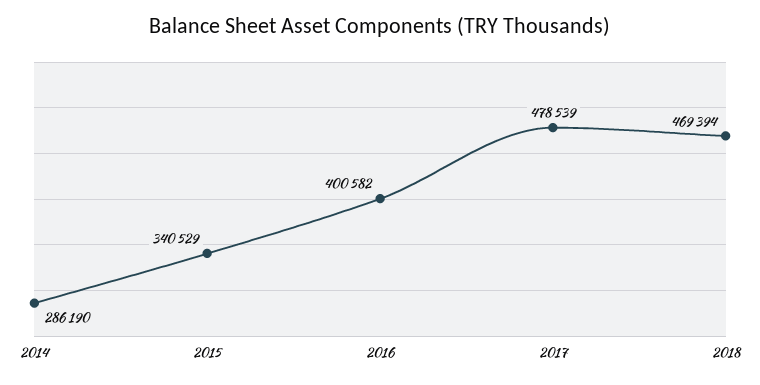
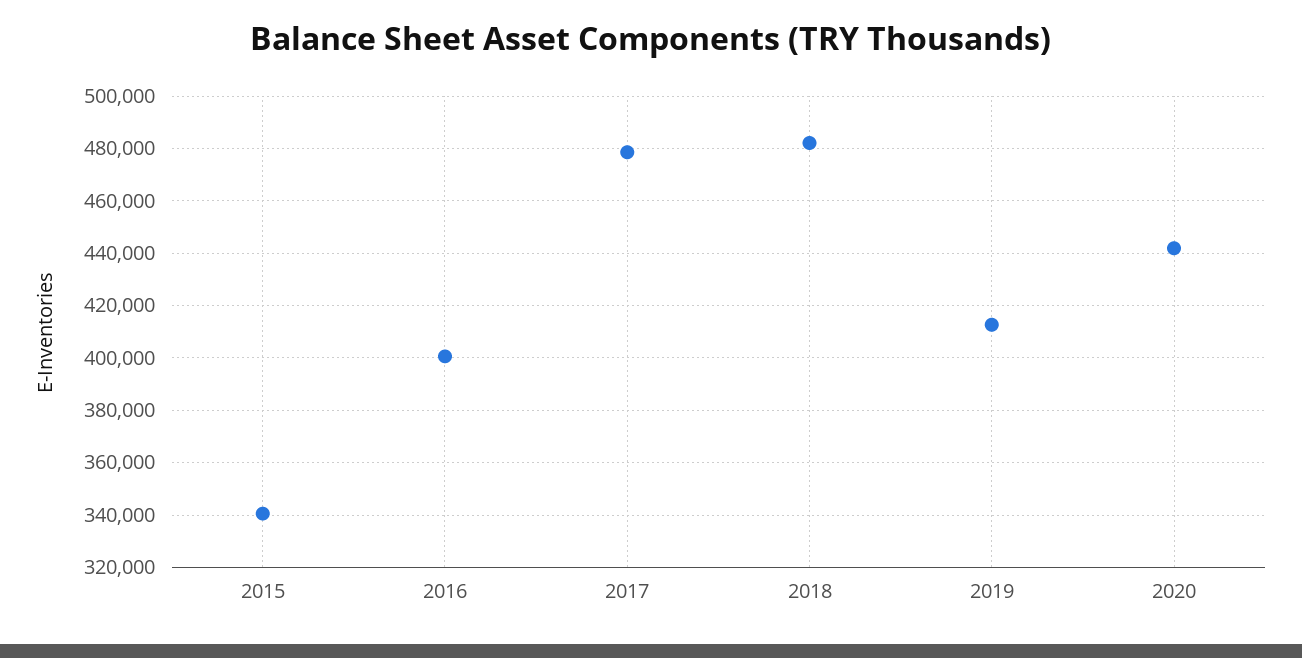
2014: 286190 -> none
2018: 469394 -> 482500
2019: none -> 412500
2020: none -> 442500

